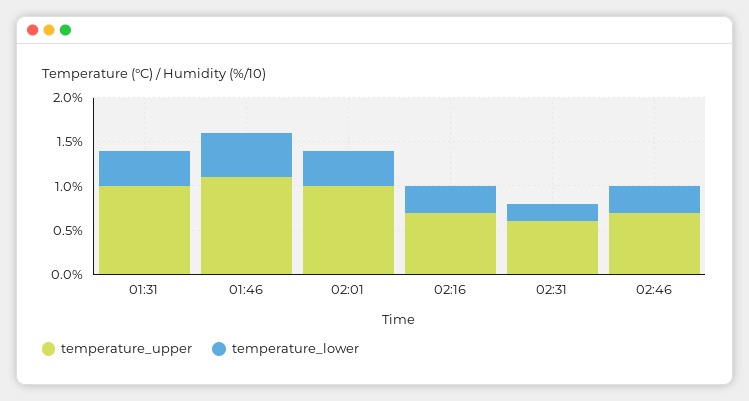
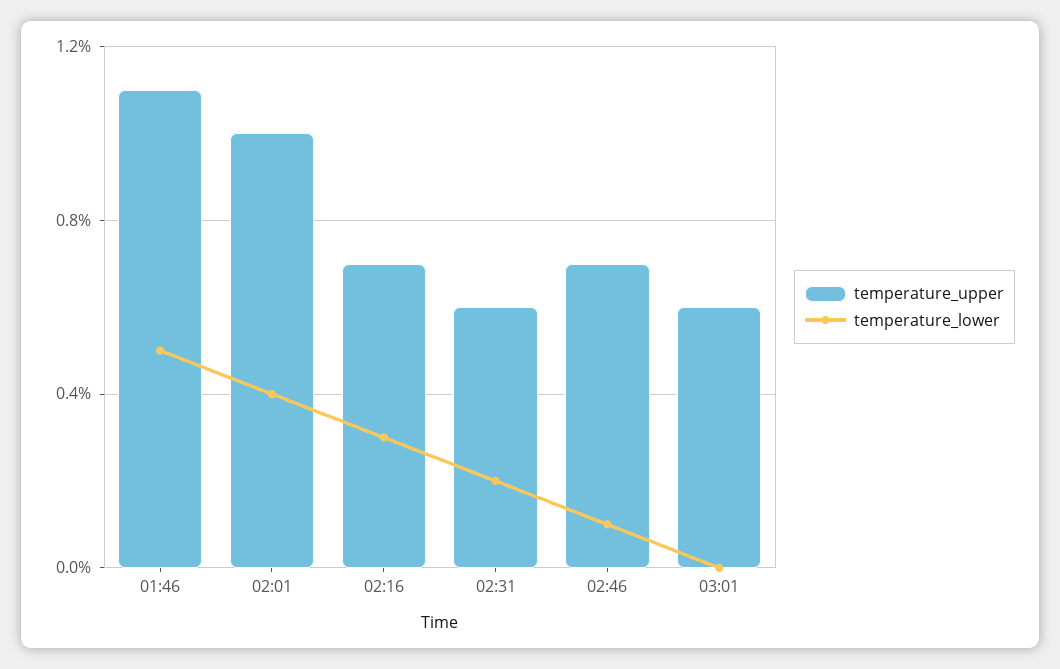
temperature_upper, 01:31: 1 -> none
temperature_lower, 01:31: 0.4 -> none
temperature_lower, 02:46: 0.3 -> 0.1
temperature_upper, 03:01: none -> 0.6
temperature_lower, 03:01: none -> 0

